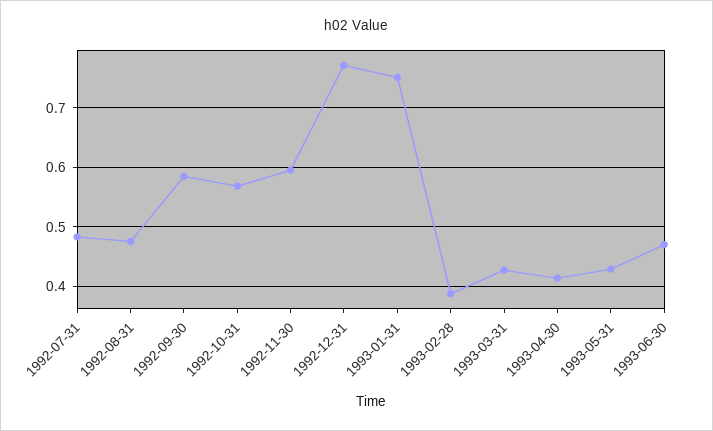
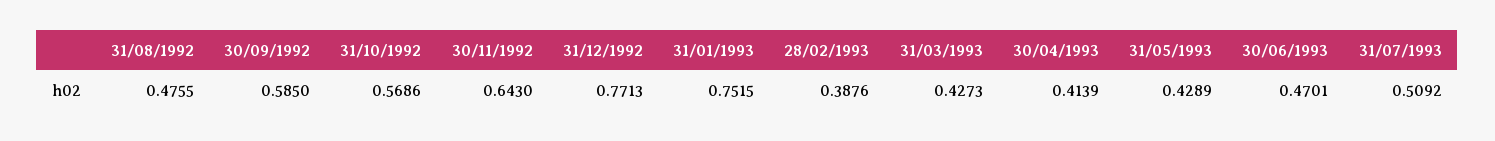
1992-07-31: 0.48 -> none
1992-11-30: 0.6 -> 0.643
31/07/1993: none -> 0.5092

